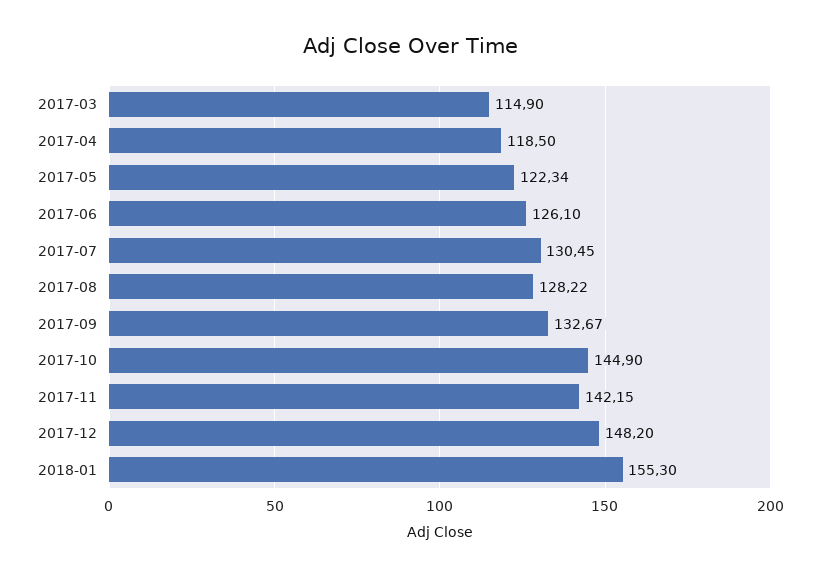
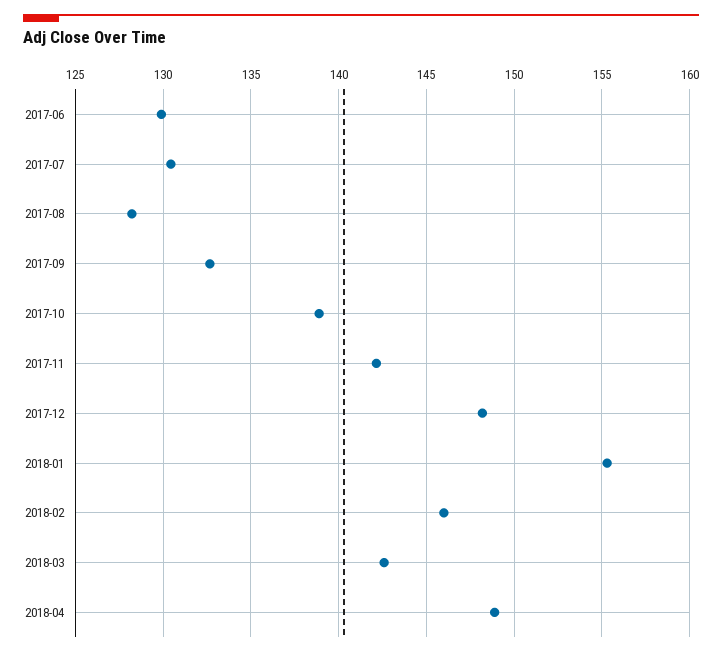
2017-03: 114.9 -> none
2017-04: 118.5 -> none
2017-05: 122.34 -> none
2017-06: 126.1 -> 130
2017-10: 144.9 -> 139
2018-02: none -> 146
2018-03: none -> 142.5
2018-04: none -> 149

